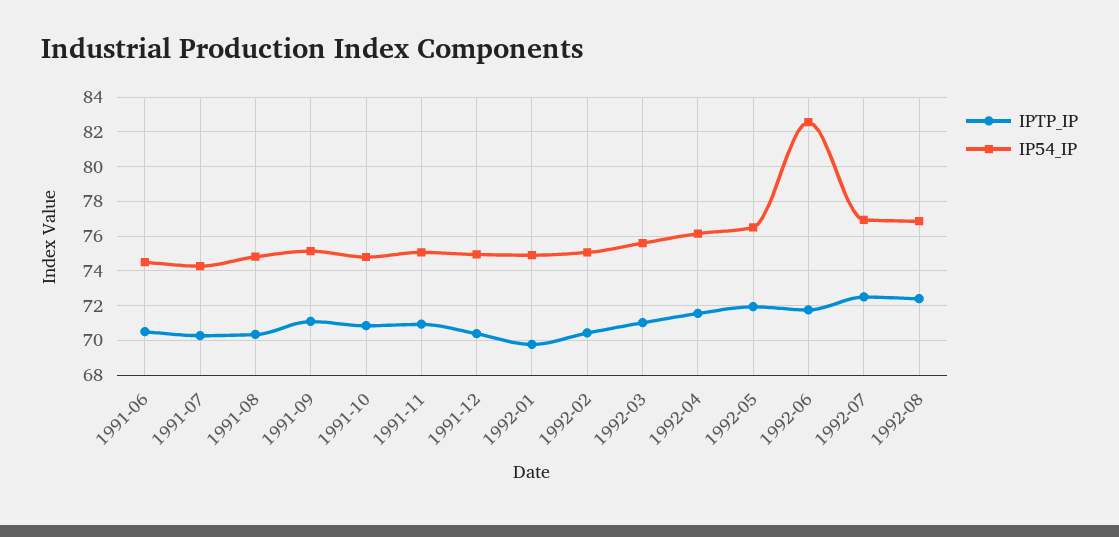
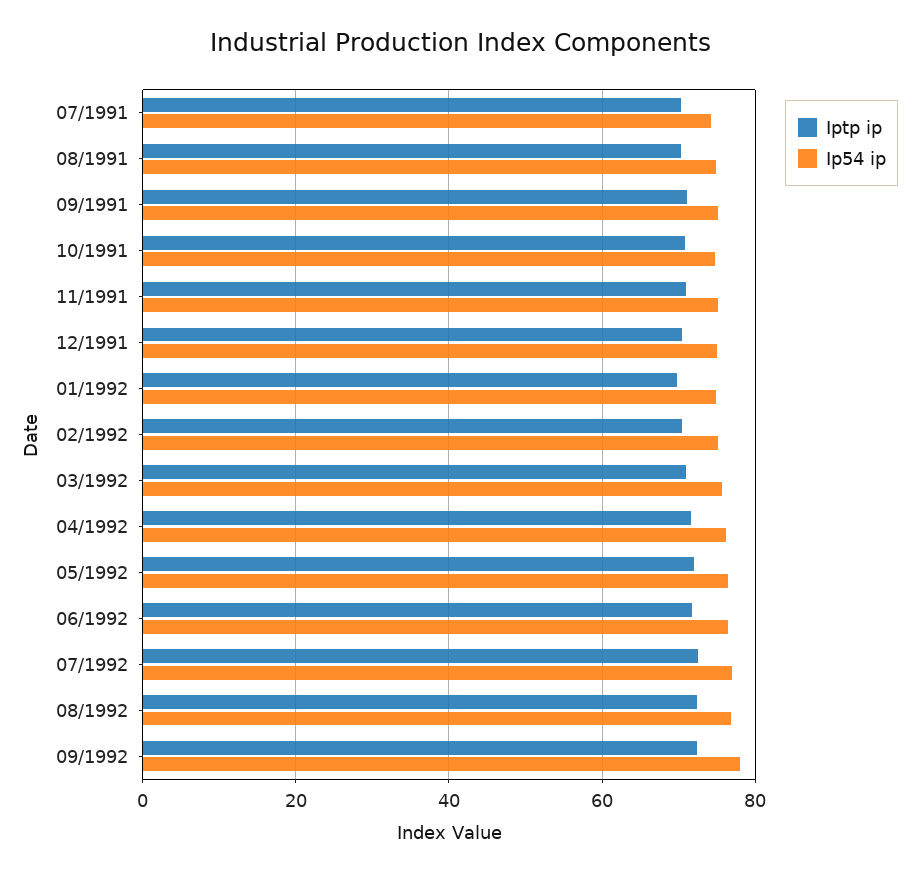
IPTP_IP, 1991-06: 70.5 -> none
IP54_IP, 1991-06: 74.5 -> none
IP54_IP, 1992-06: 82.5 -> 76
IPTP_IP, 09/1992: none -> 72
IP54_IP, 09/1992: none -> 78

